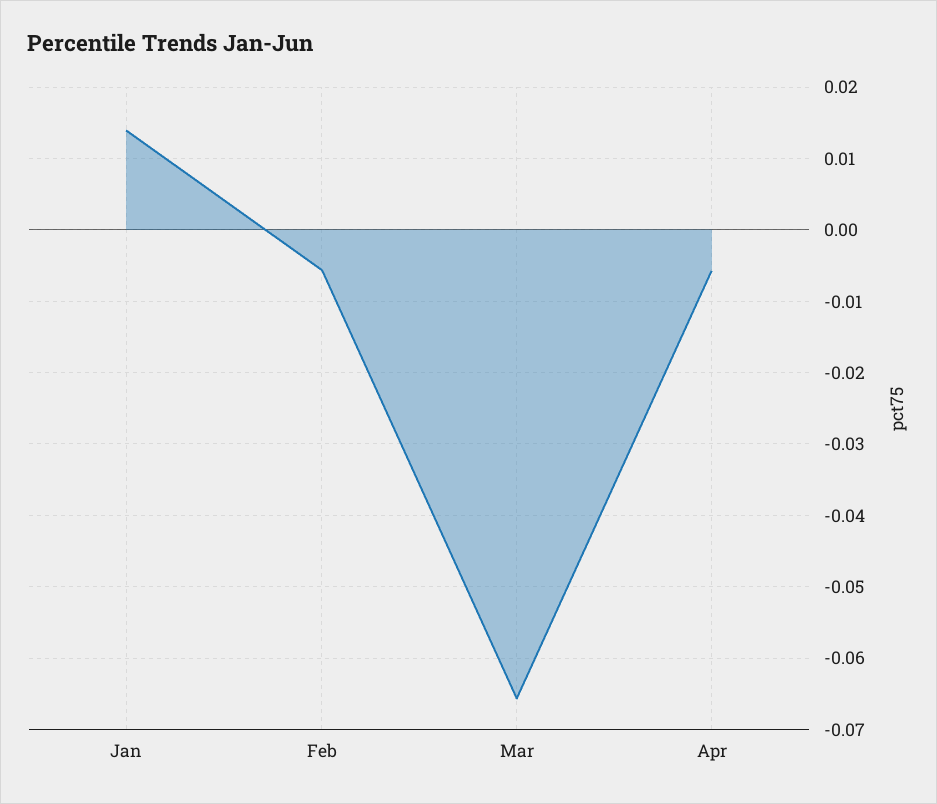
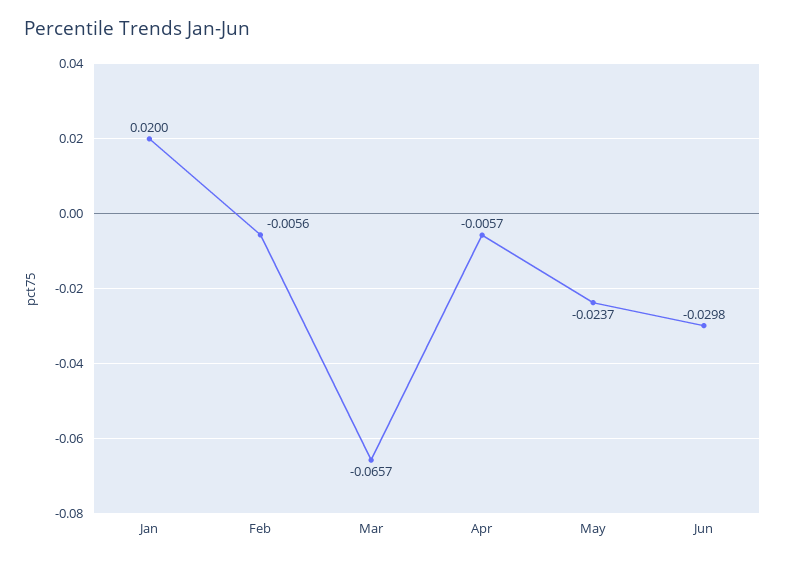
Jan: 0.014 -> 0.02
May: none -> -0.0237
Jun: none -> -0.0298

